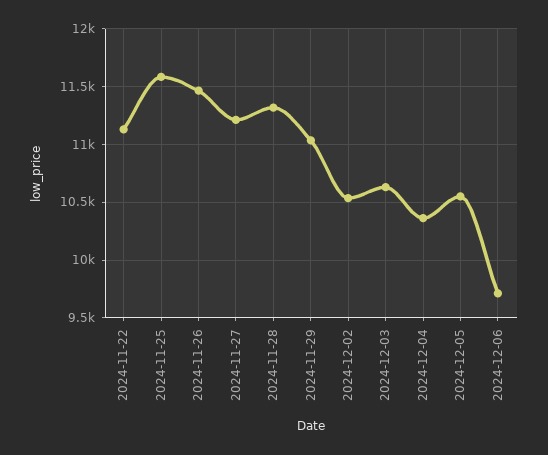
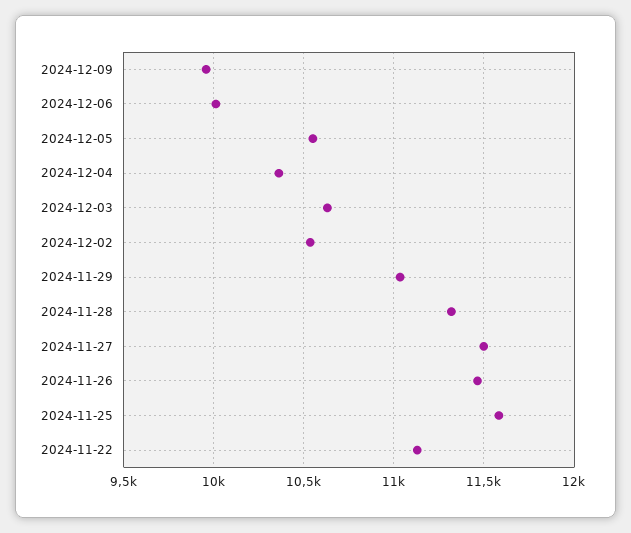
2024-11-27: 11200 -> 11500
2024-12-06: 9700 -> 10000
2024-12-09: none -> 9950

